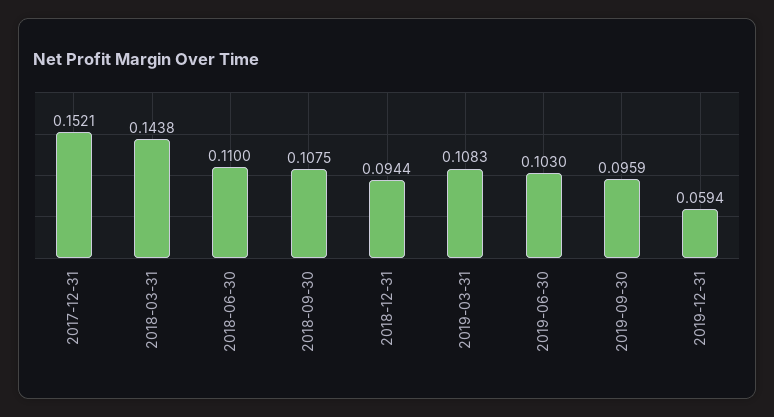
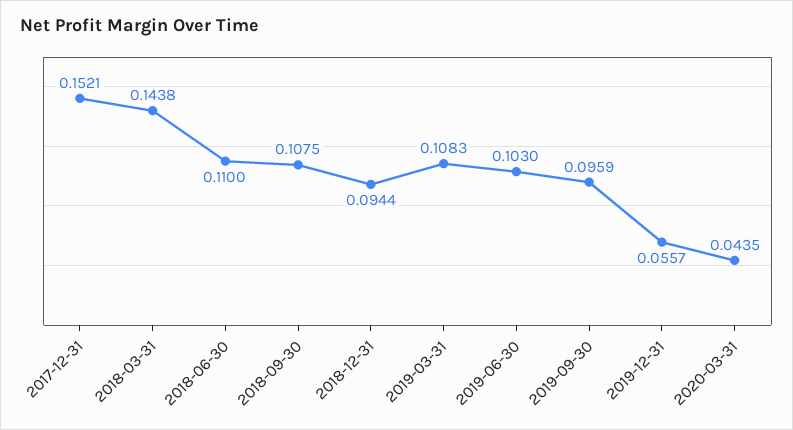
2019-12-31: 0.0594 -> 0.0557
2020-03-31: none -> 0.0435

